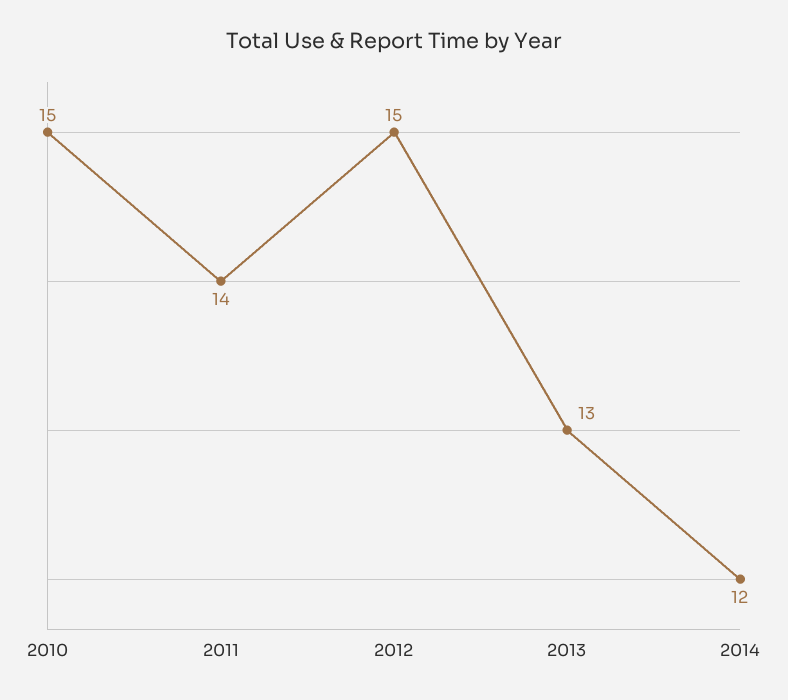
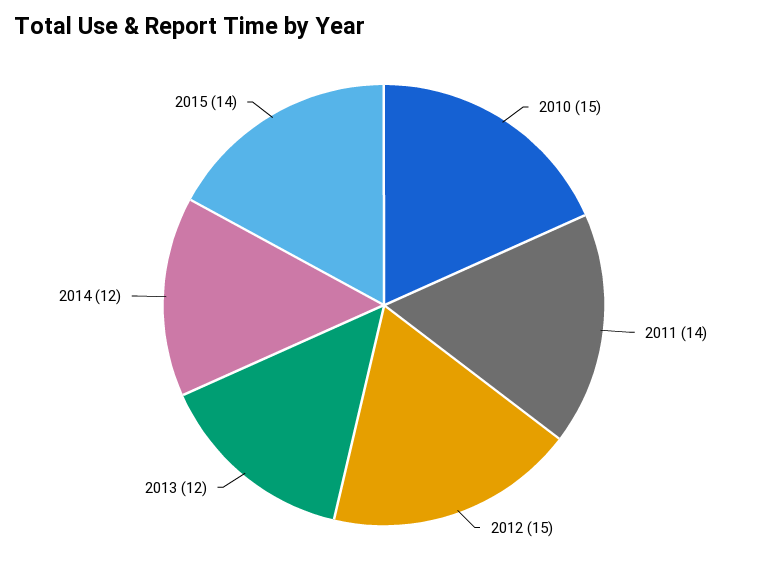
2013: 13 -> 12
2015: none -> 14

